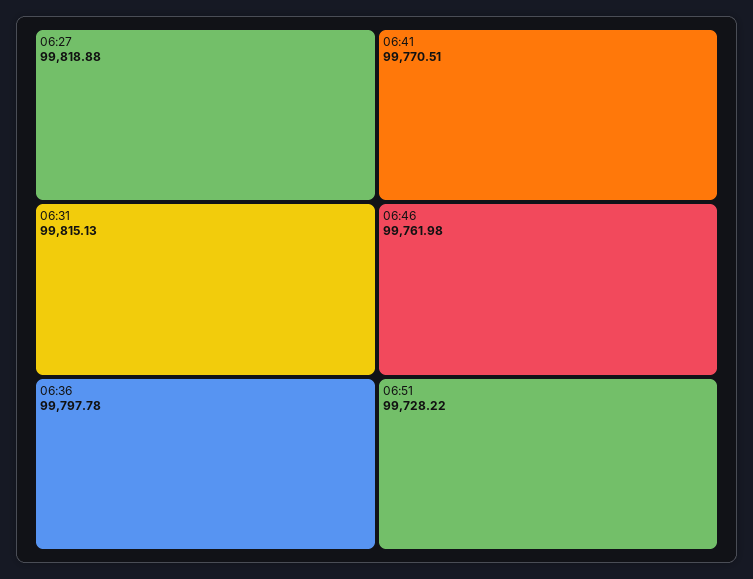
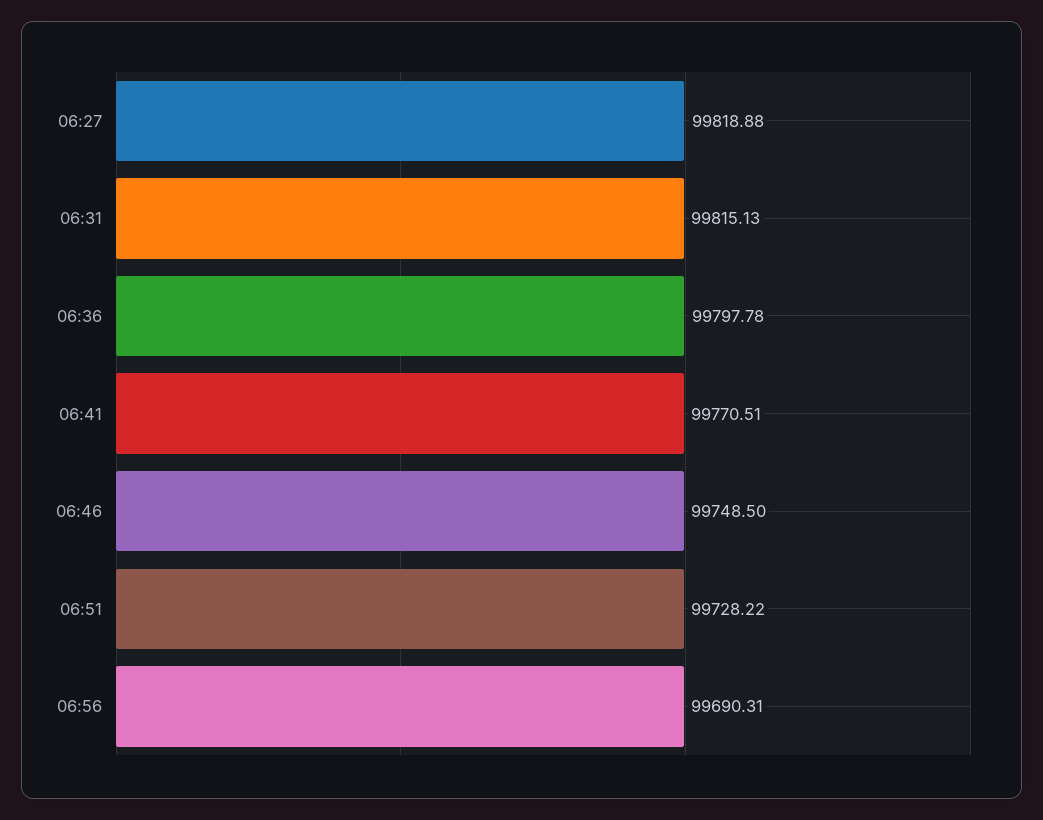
06:46: 99761.98 -> 99748.5
06:56: none -> 99690.31

